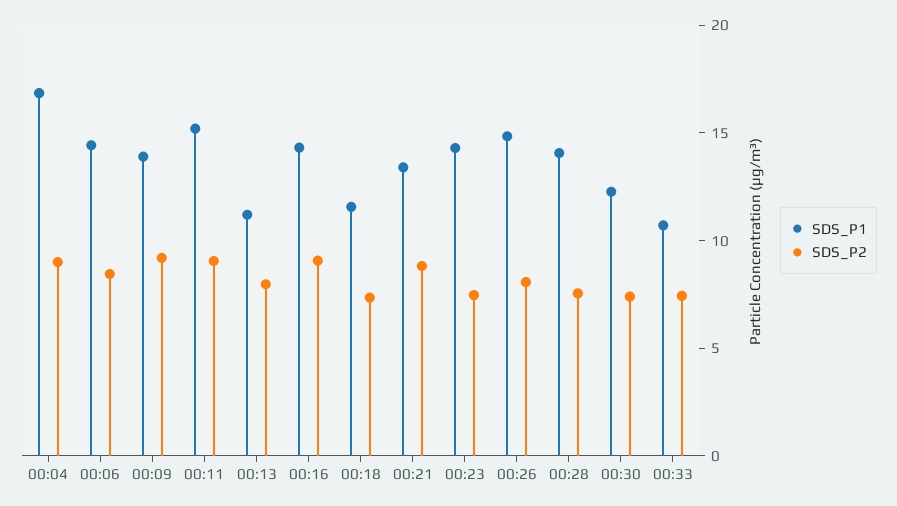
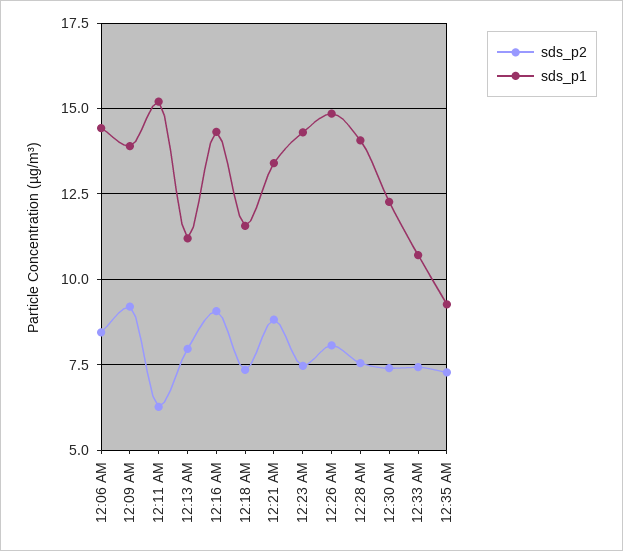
SDS_P1, 00:04: 17 -> none
SDS_P2, 00:04: 9 -> none
SDS_P2, 00:11: 9 -> 6.25
SDS_P2, 12:35 AM: none -> 7.25
SDS_P1, 12:35 AM: none -> 9.25

